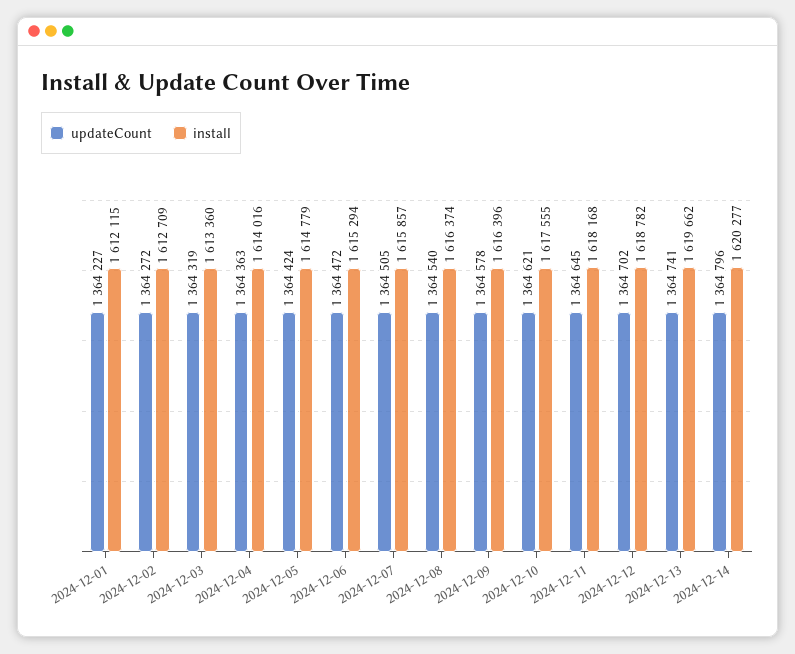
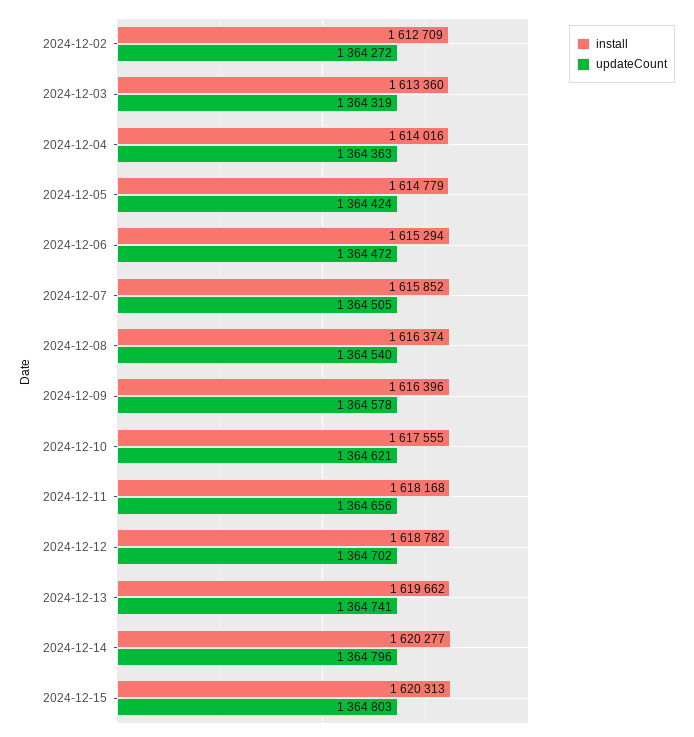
updateCount, 2024-12-01: 1364227 -> none
install, 2024-12-01: 1612115 -> none
install, 2024-12-07: 1615857 -> 1615852
updateCount, 2024-12-11: 1364645 -> 1364656
install, 2024-12-15: none -> 1620313
updateCount, 2024-12-15: none -> 1364803

